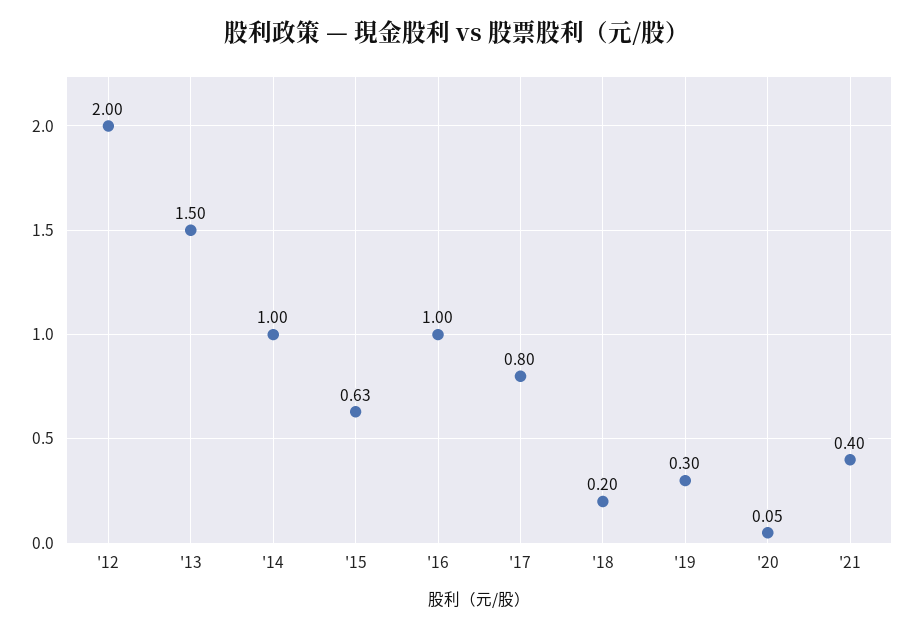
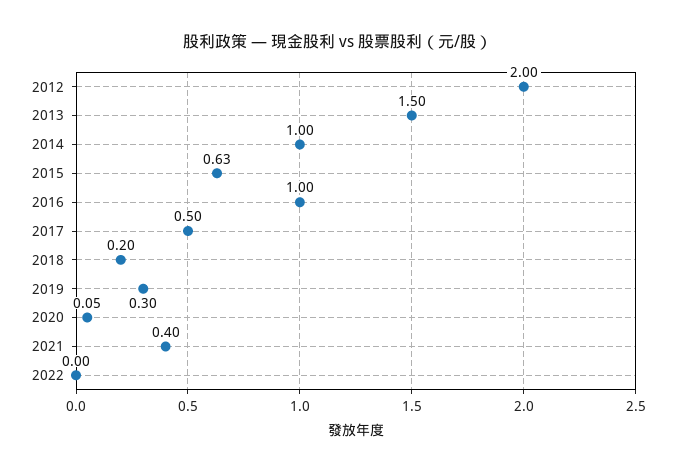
'17: 0.8 -> 0.5
2022: none -> 0

